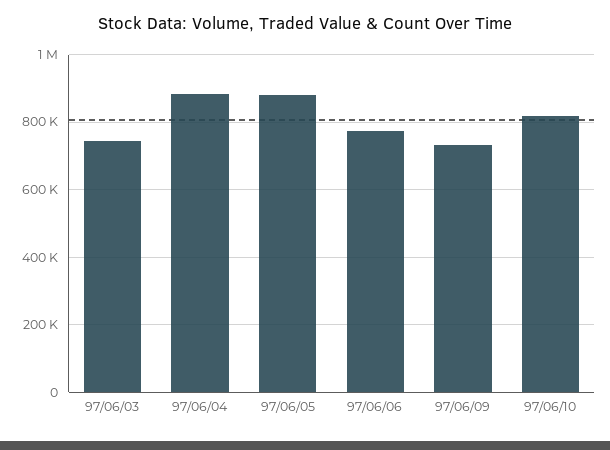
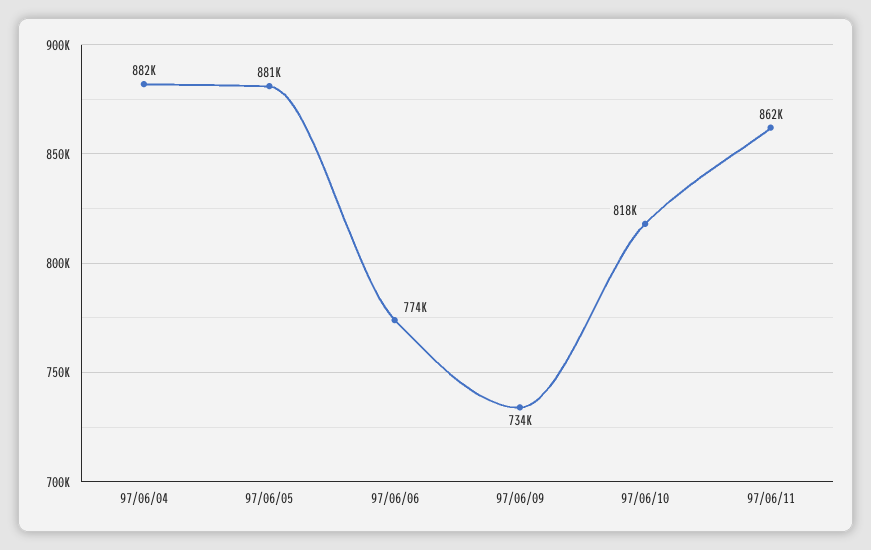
97/06/03: 740000 -> none
97/06/11: none -> 862000

